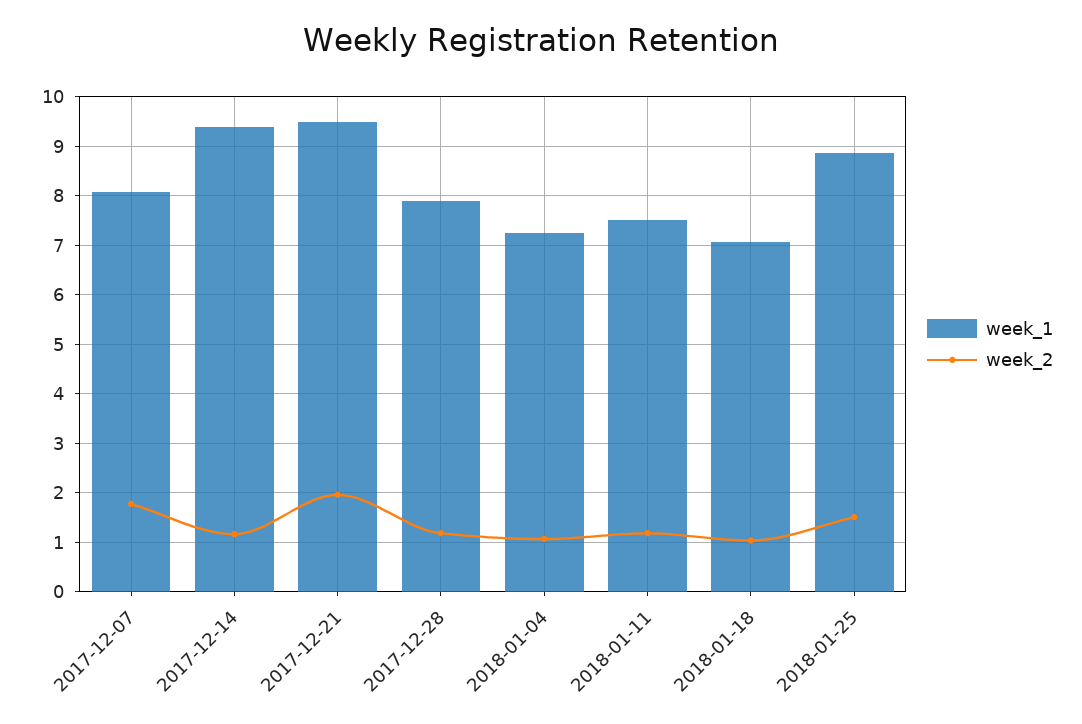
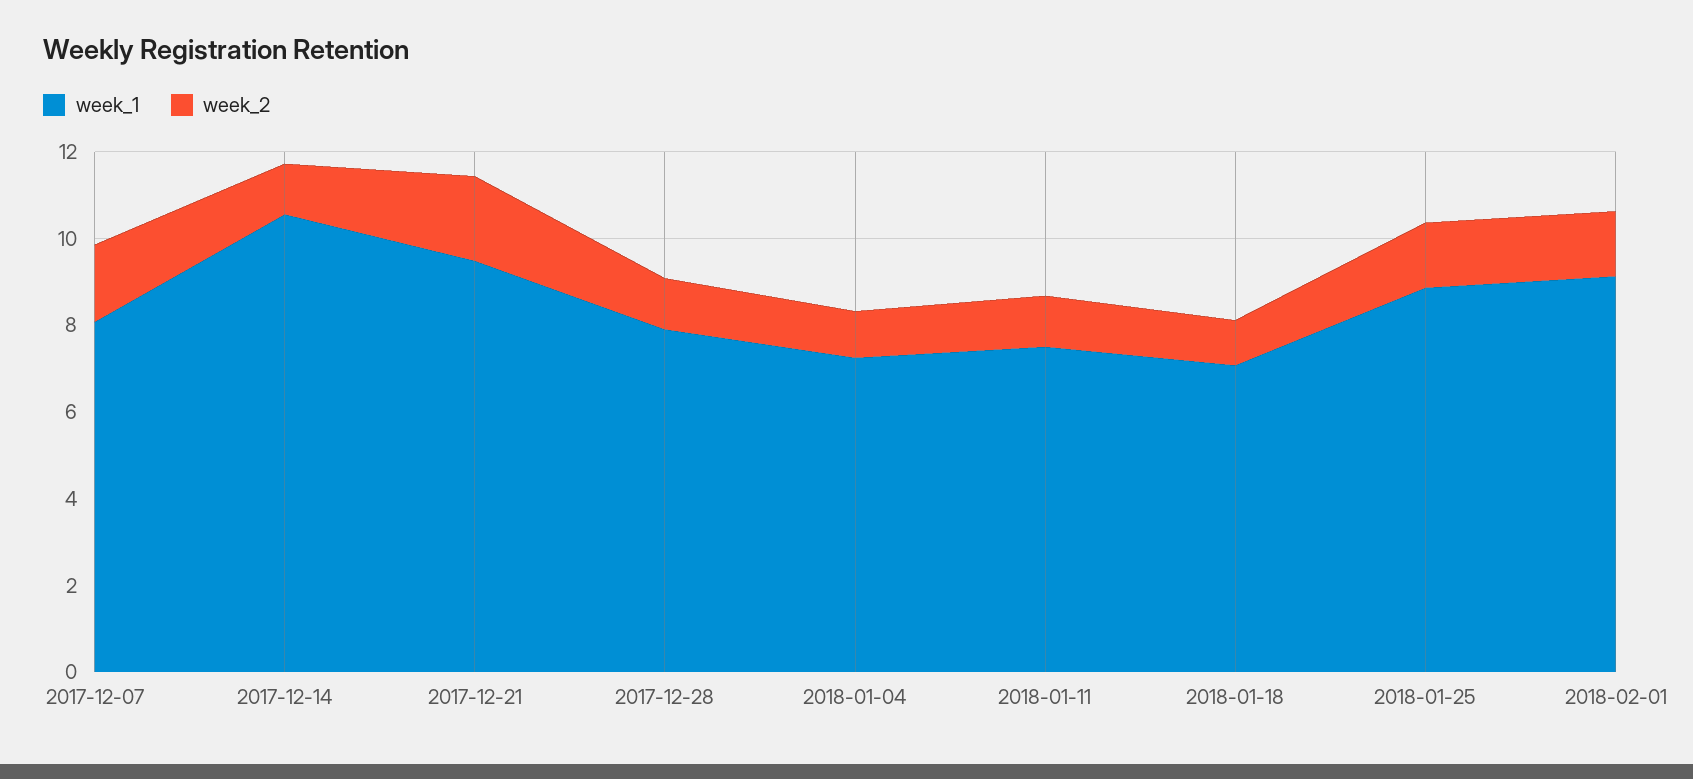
week_1, 2017-12-14: 9.4 -> 10.5
week_1, 2018-02-01: none -> 9
week_2, 2018-02-01: none -> 1.5

